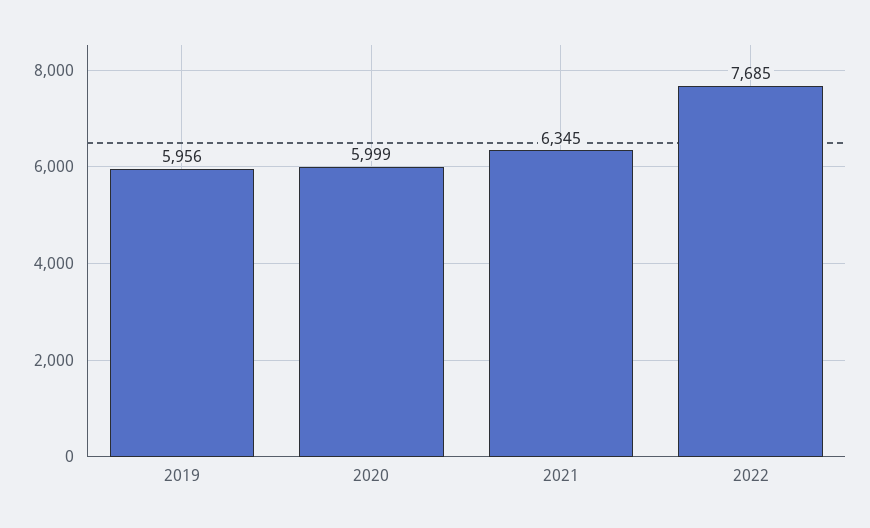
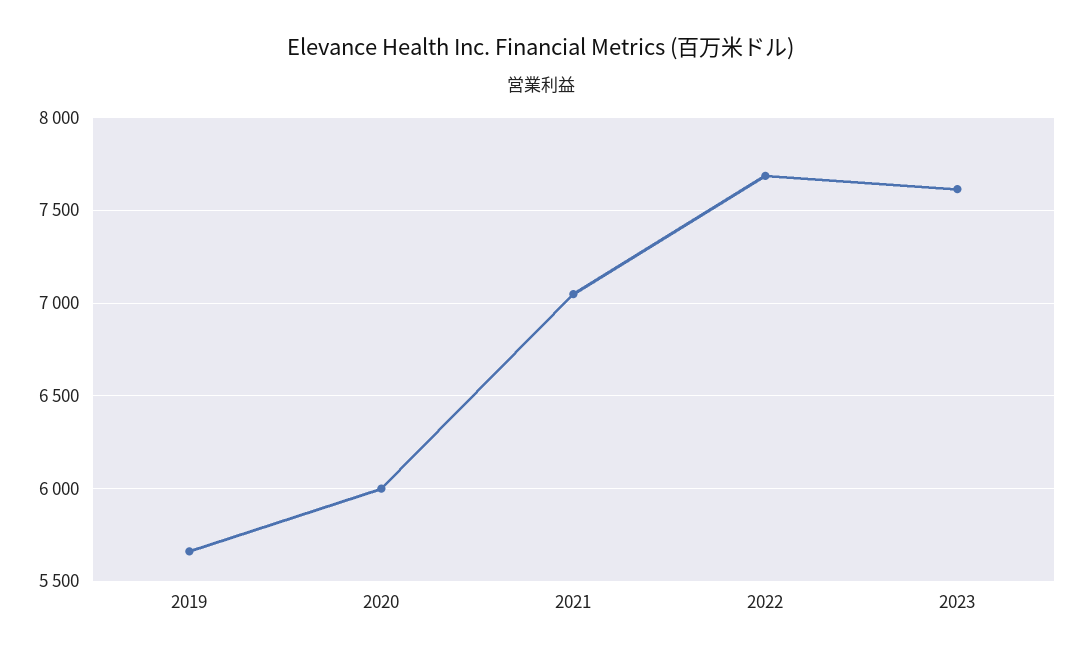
2019: 5956 -> 5650
2021: 6345 -> 7050
2023: none -> 7600

